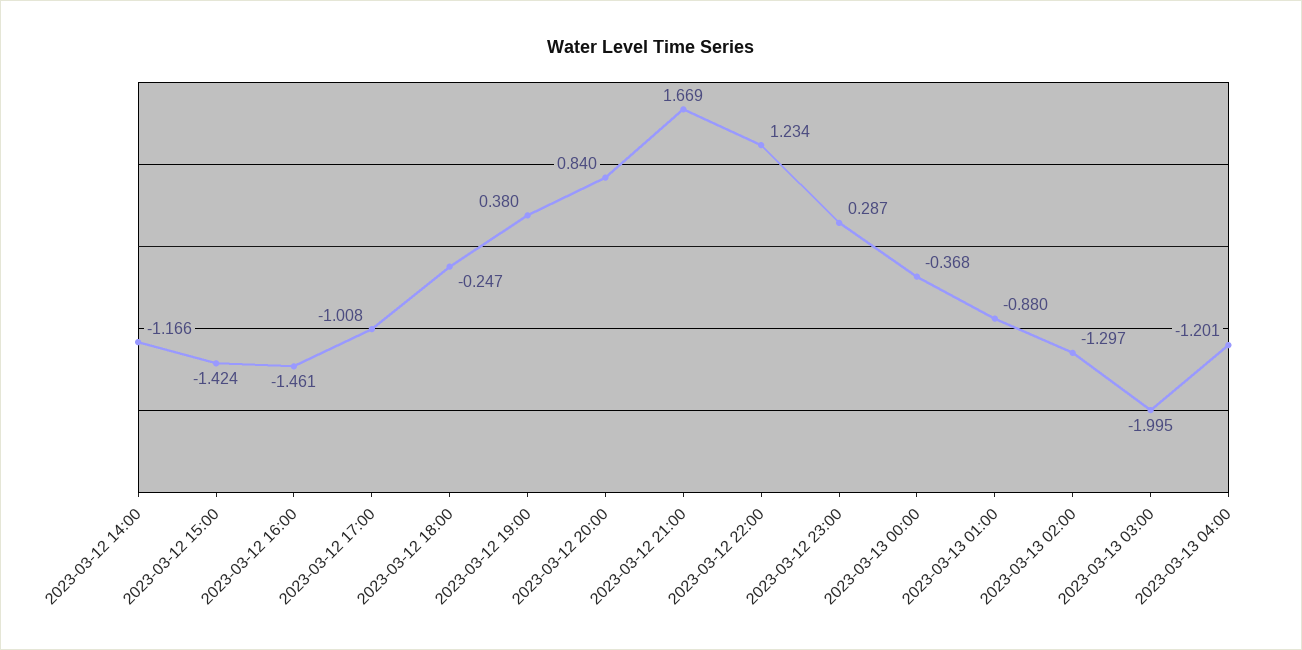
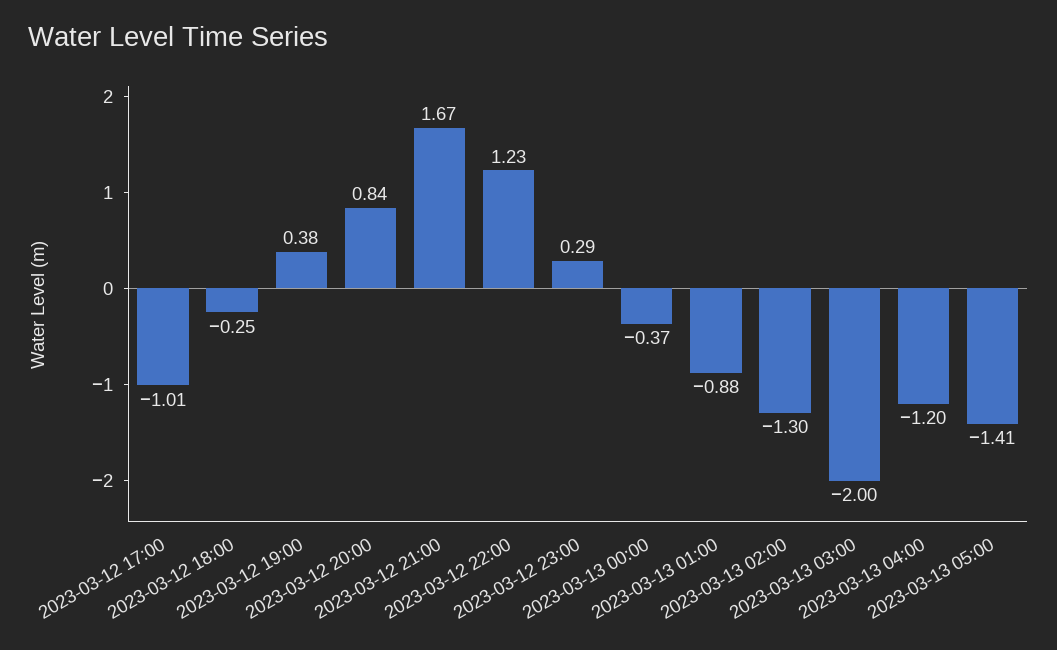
2023-03-12 14:00: -1.166 -> none
2023-03-12 15:00: -1.424 -> none
2023-03-12 16:00: -1.461 -> none
2023-03-13 05:00: none -> -1.41

